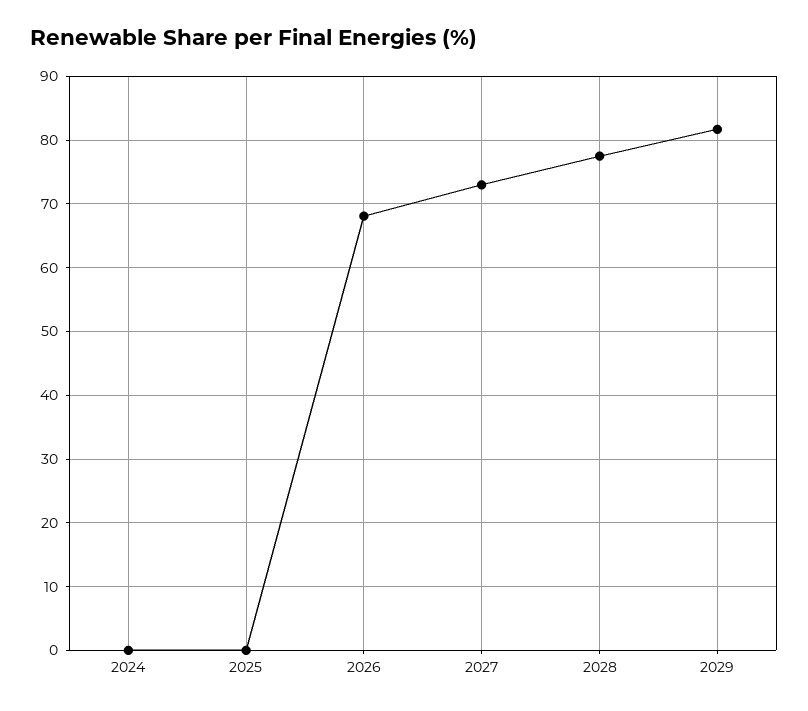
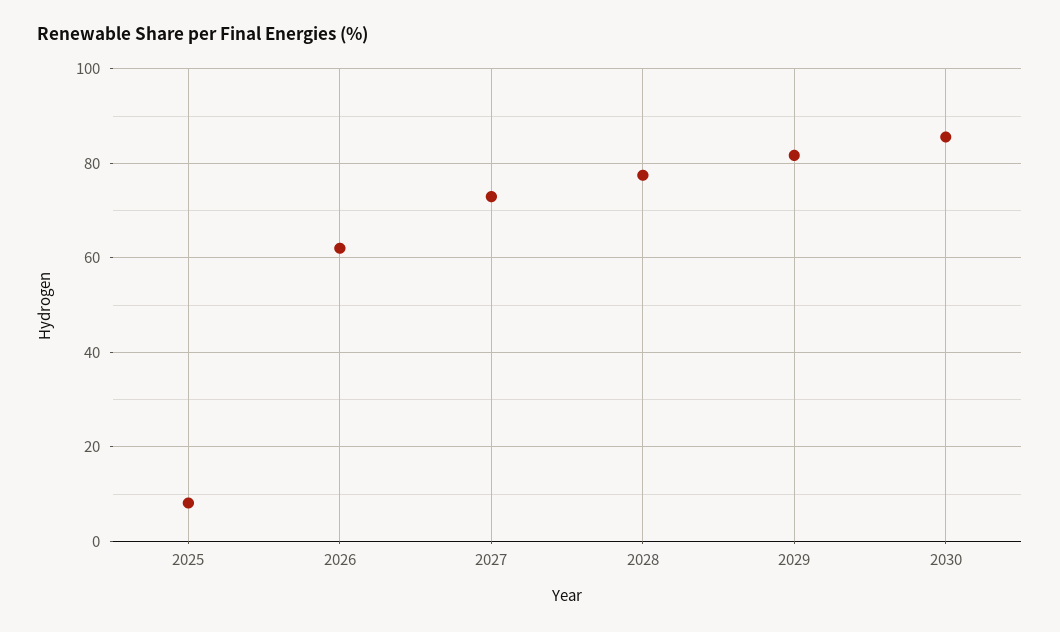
2024: 0 -> none
2025: 0 -> 8
2026: 68 -> 62
2030: none -> 86

